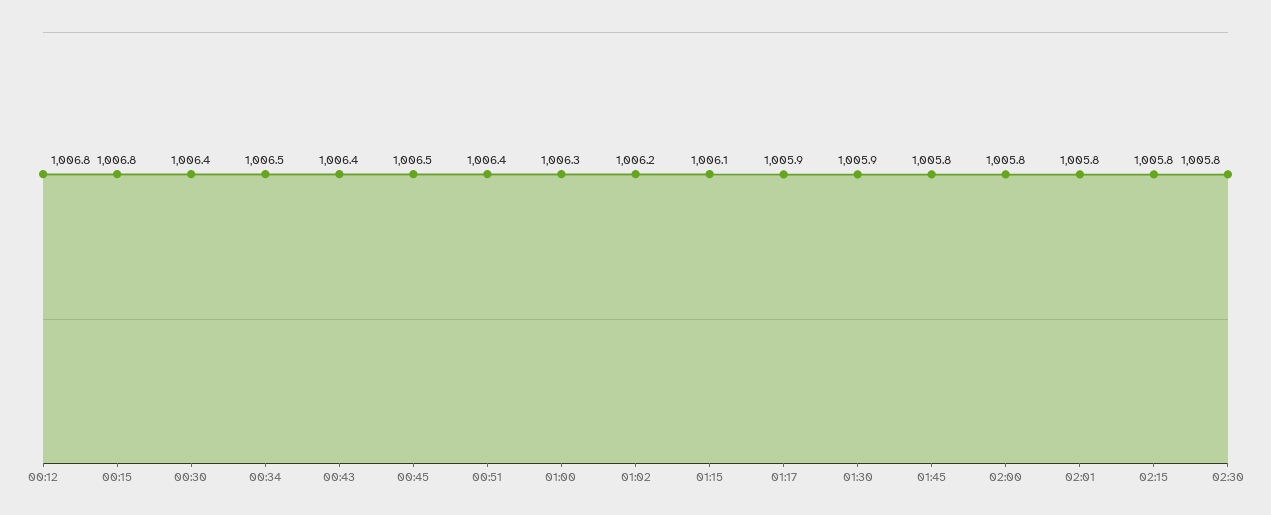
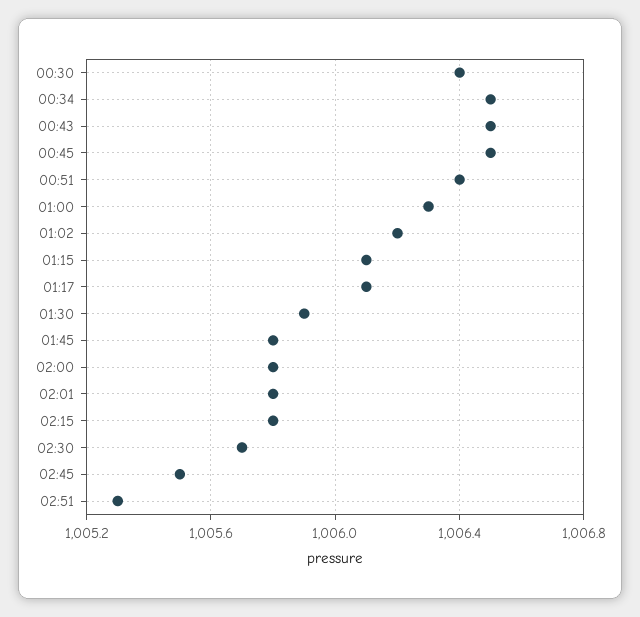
00:12: 1006.8 -> none
00:15: 1006.8 -> none
00:43: 1006.4 -> 1006.5
01:17: 1005.9 -> 1006.1
02:30: 1005.8 -> 1005.7
02:45: none -> 1005.5
02:51: none -> 1005.3

